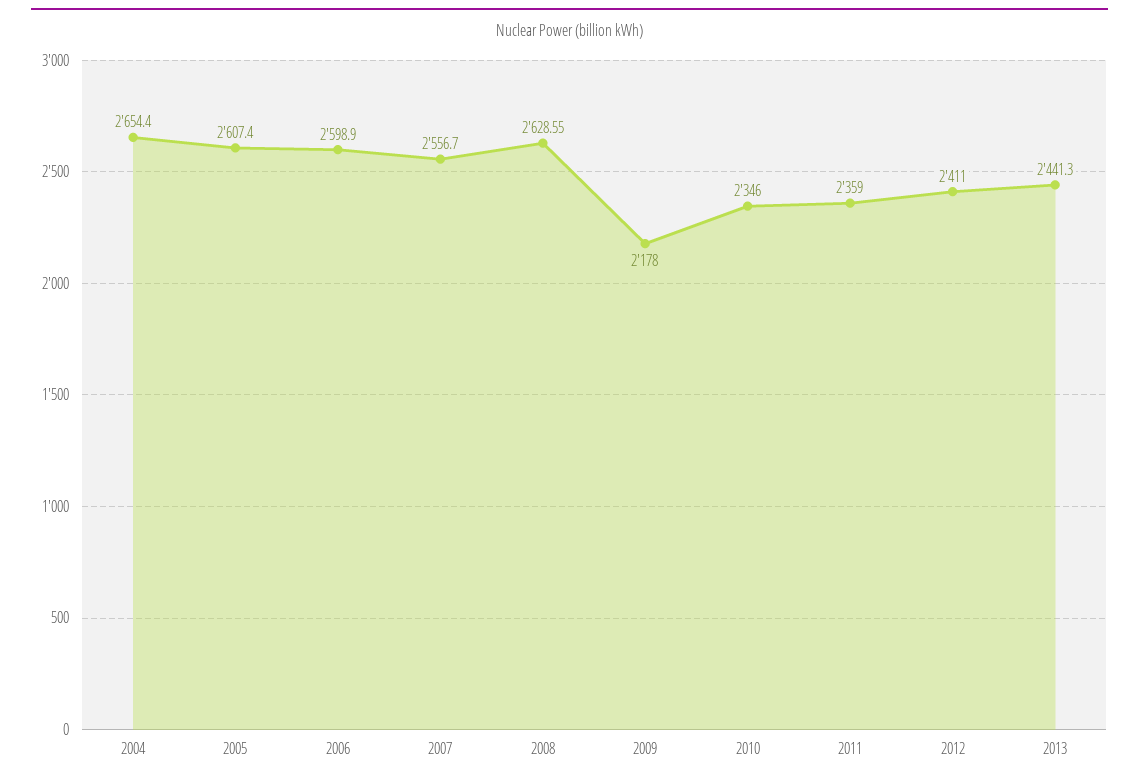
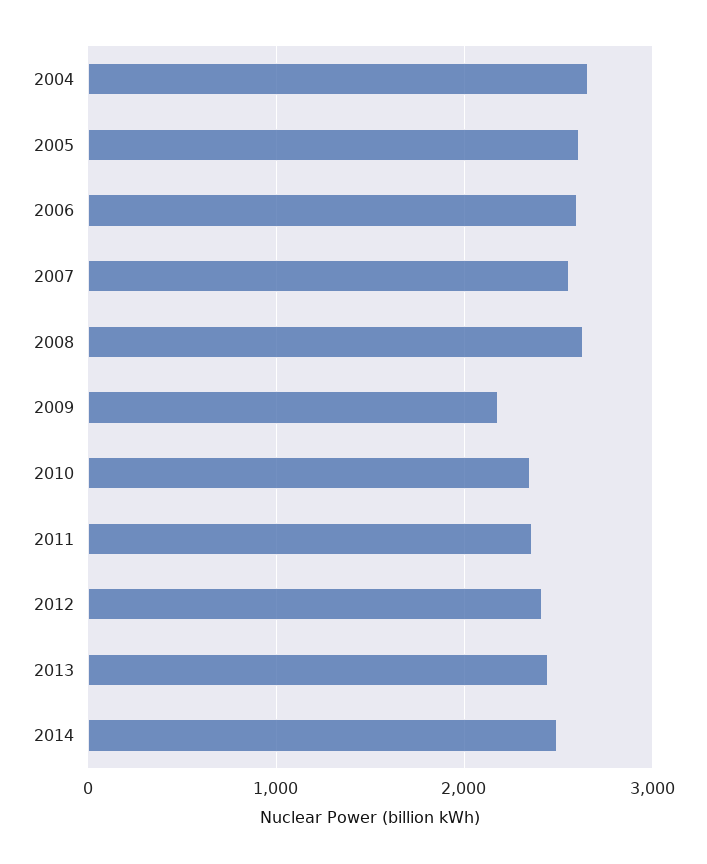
2014: none -> 2500

